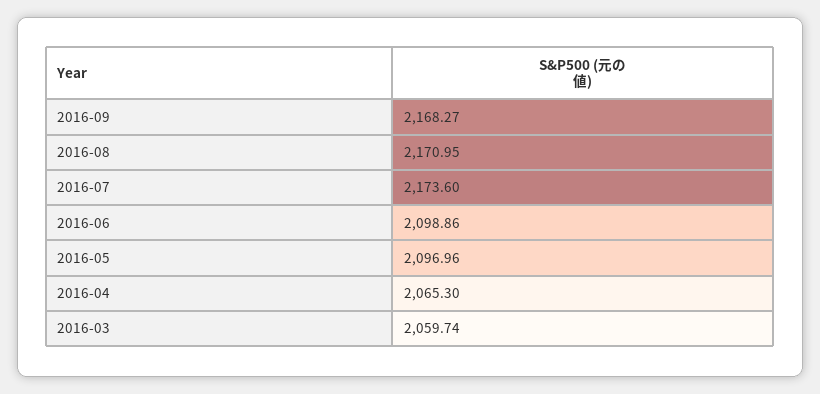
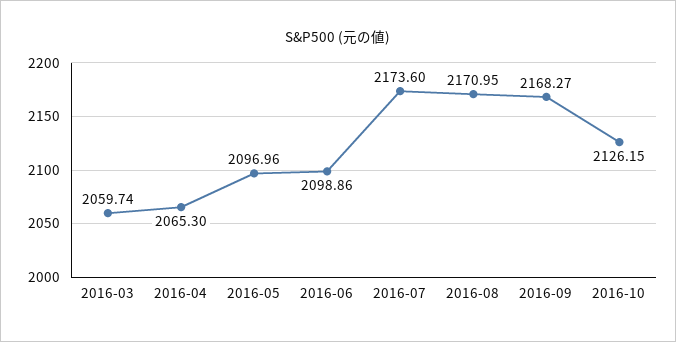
2016-10: none -> 2126.15

